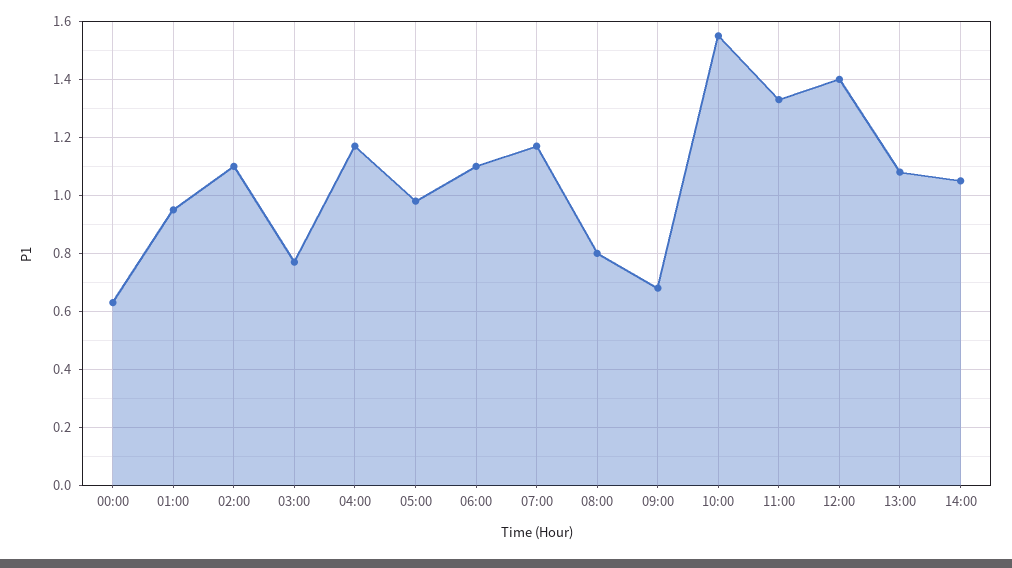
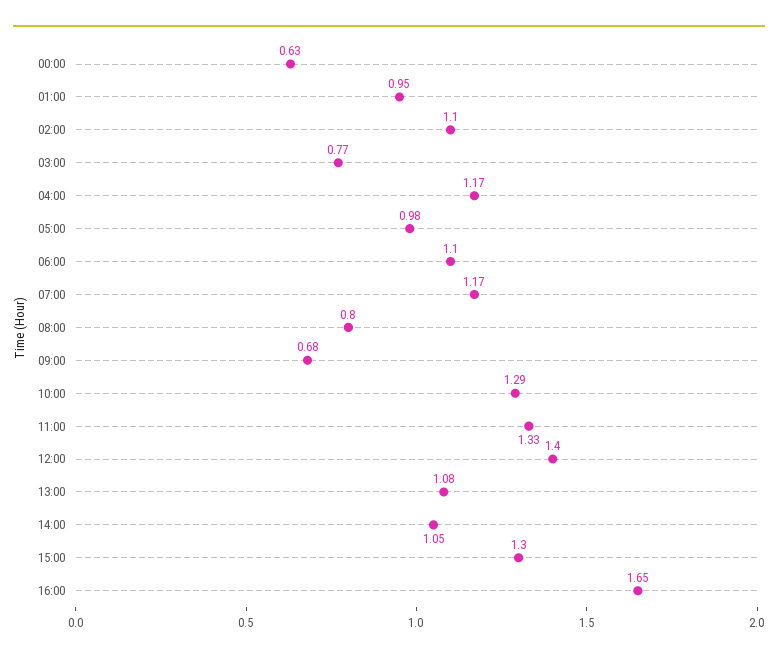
10:00: 1.55 -> 1.29
15:00: none -> 1.3
16:00: none -> 1.65

